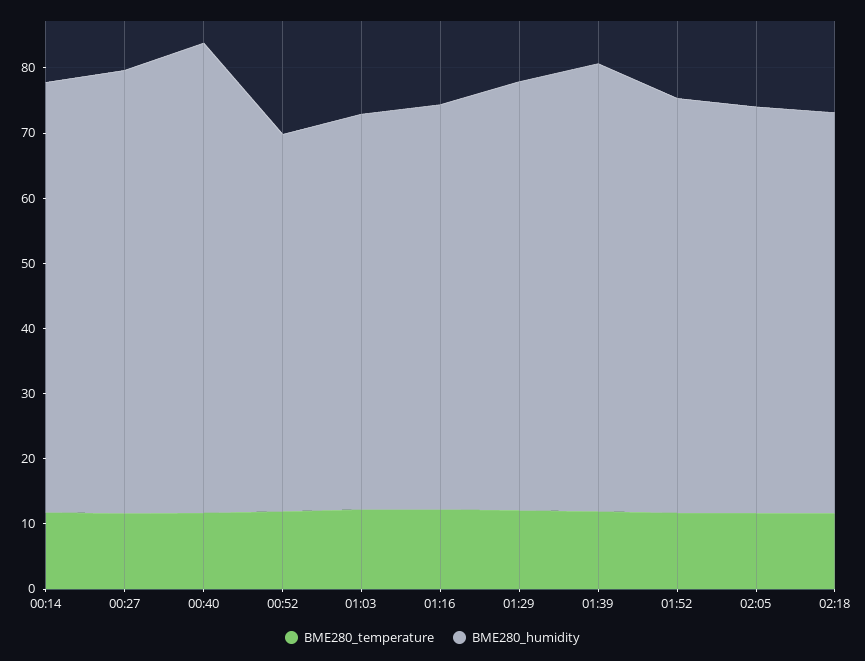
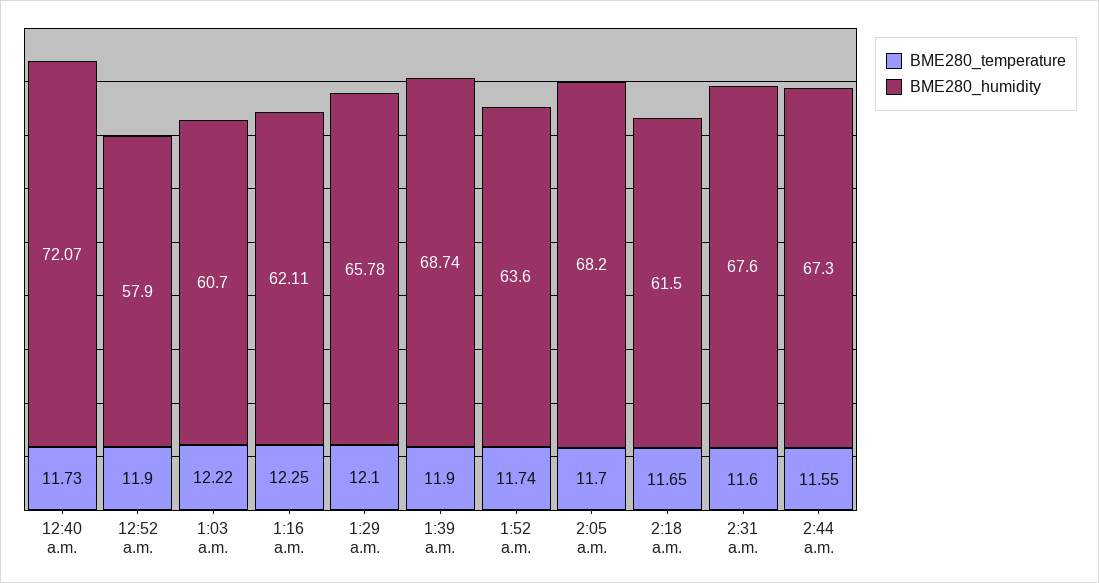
BME280_temperature, 00:14: 12 -> none
BME280_humidity, 00:14: 66 -> none
BME280_temperature, 00:27: 12 -> none
BME280_humidity, 00:27: 68 -> none
BME280_humidity, 02:05: 62 -> 68.2
BME280_temperature, 2:31 a.m.: none -> 11.6
BME280_humidity, 2:31 a.m.: none -> 67.6
BME280_temperature, 2:44 a.m.: none -> 11.55
BME280_humidity, 2:44 a.m.: none -> 67.3

